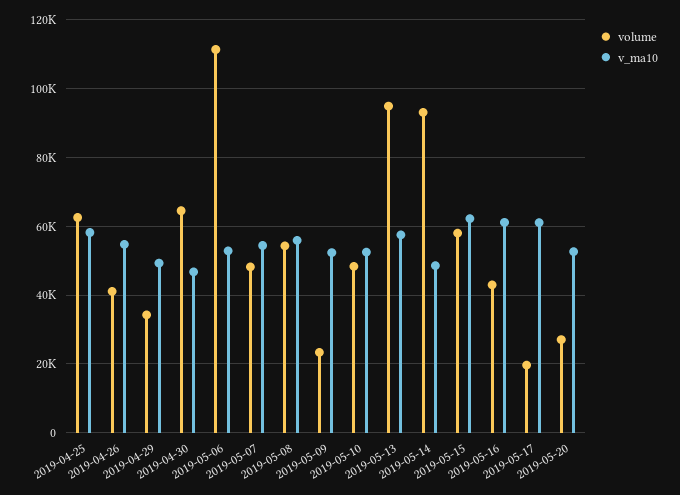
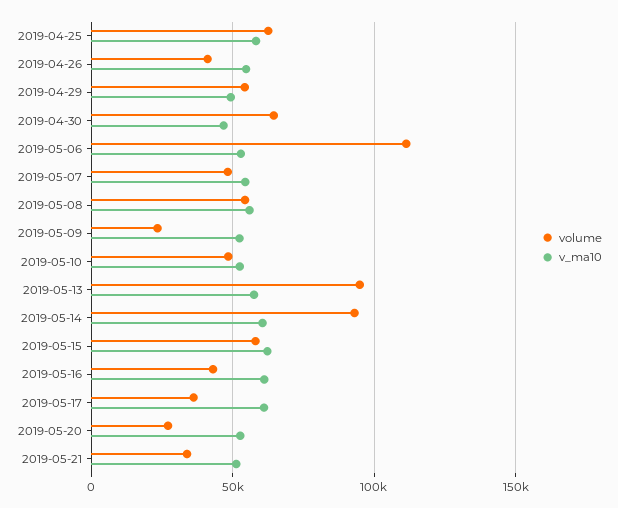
volume, 2019-04-29: 34000 -> 55000
v_ma10, 2019-05-14: 48000 -> 60000
volume, 2019-05-17: 20000 -> 35000
volume, 2019-05-21: none -> 35000
v_ma10, 2019-05-21: none -> 50000

